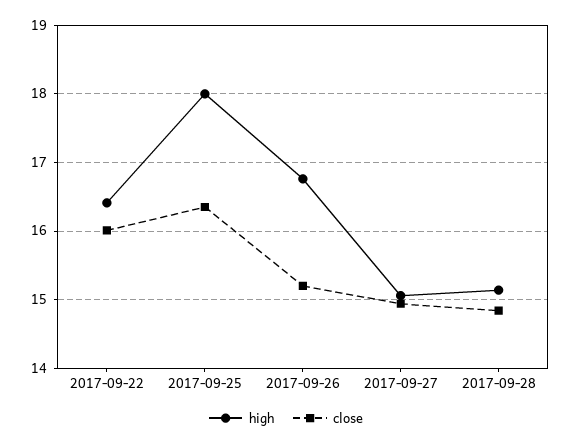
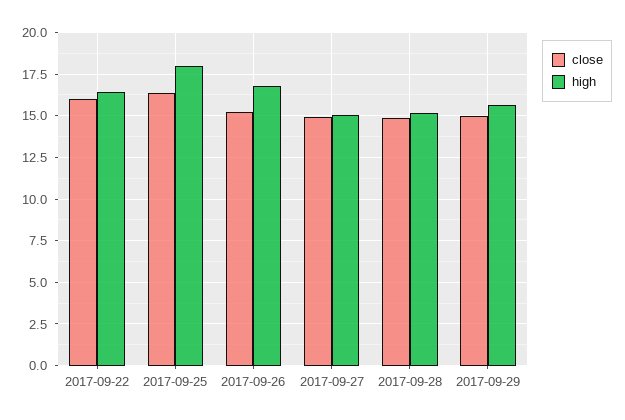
close, 2017-09-29: none -> 15
high, 2017-09-29: none -> 15.5

